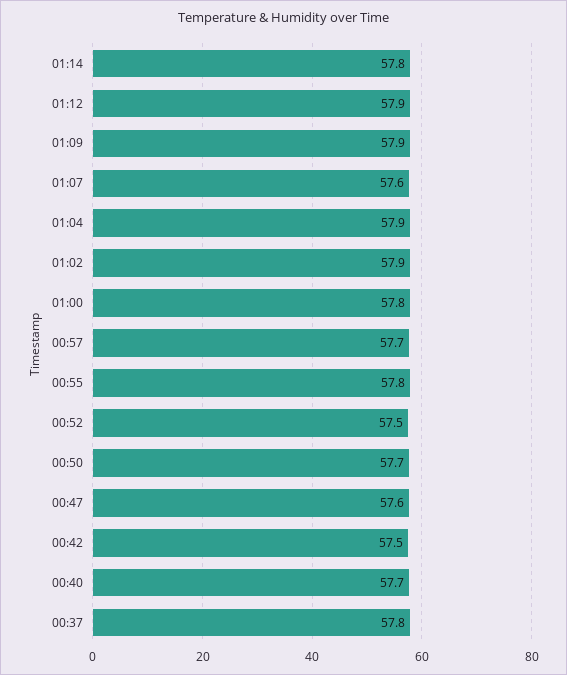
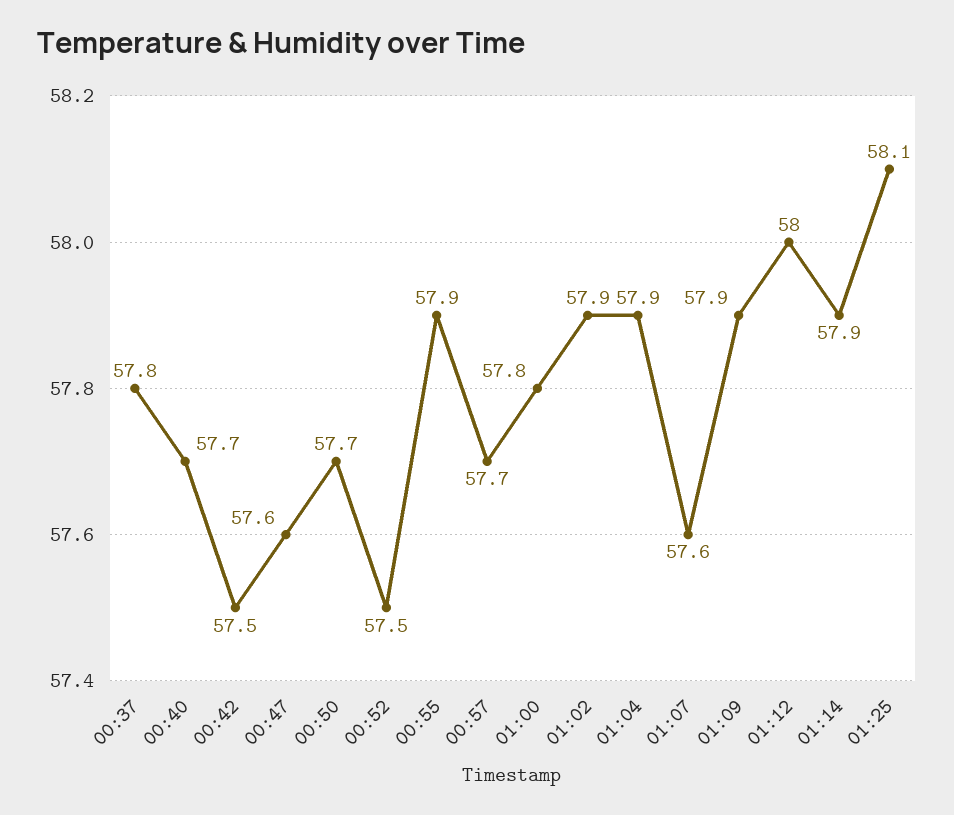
01:14: 57.8 -> 57.9
01:12: 57.9 -> 58
00:55: 57.8 -> 57.9
01:25: none -> 58.1

